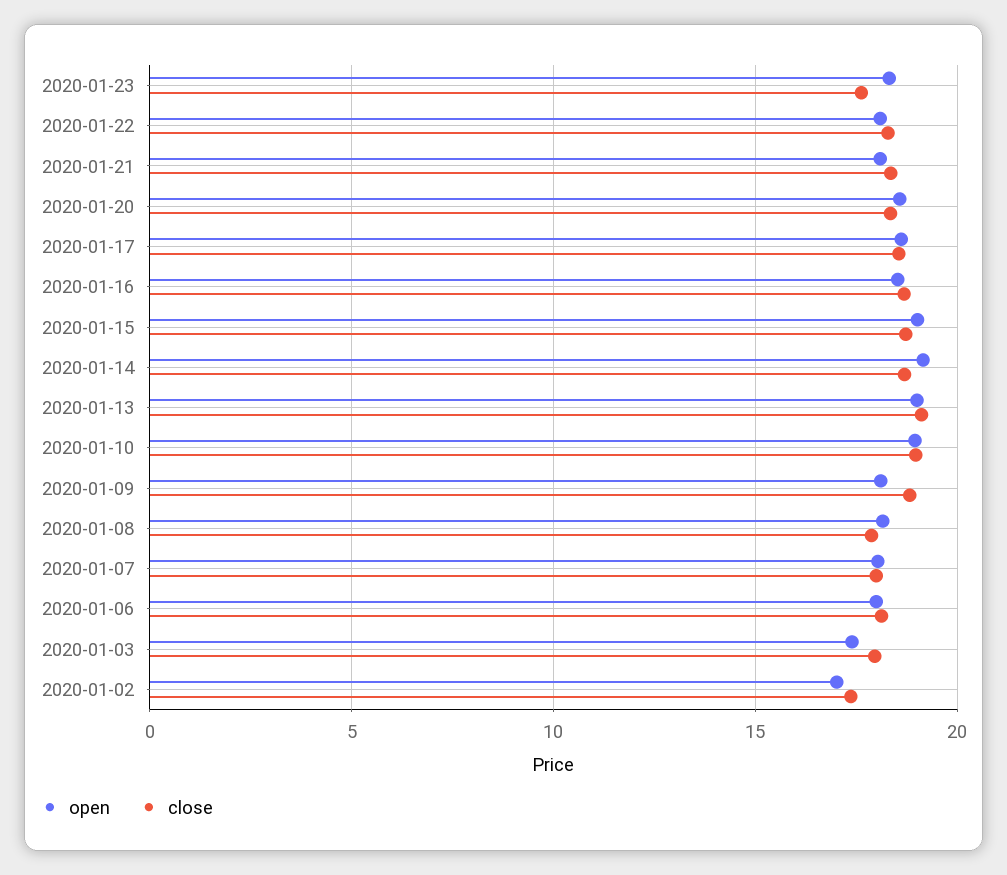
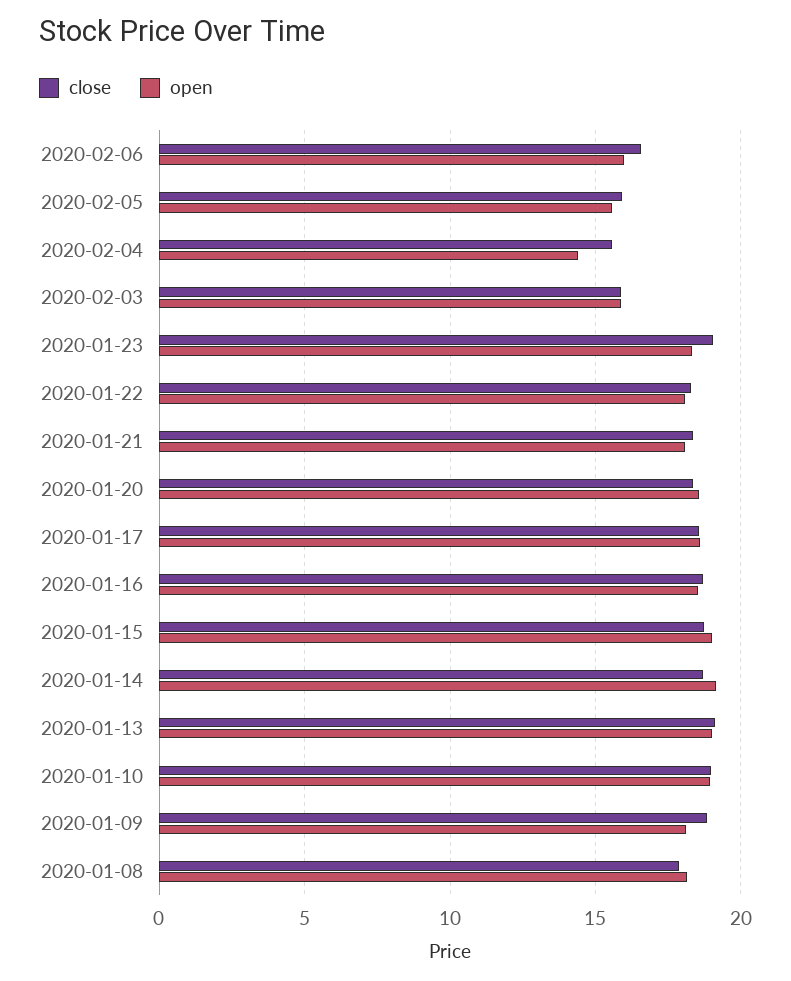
close, 2020-01-23: 17.5 -> 19
open, 2020-01-07: 18 -> none
close, 2020-01-07: 18 -> none
open, 2020-01-06: 18 -> none
close, 2020-01-06: 18 -> none
open, 2020-01-03: 17.5 -> none
close, 2020-01-03: 18 -> none
open, 2020-01-02: 17 -> none
close, 2020-01-02: 17.5 -> none
close, 2020-02-06: none -> 16.5
open, 2020-02-06: none -> 16
close, 2020-02-05: none -> 16
open, 2020-02-05: none -> 15.5
close, 2020-02-04: none -> 15.5
open, 2020-02-04: none -> 14.5
close, 2020-02-03: none -> 16
open, 2020-02-03: none -> 16

